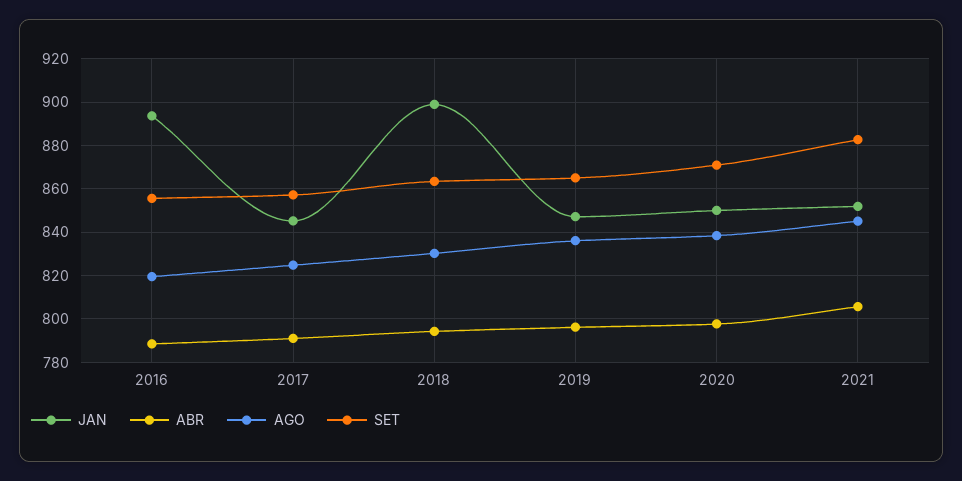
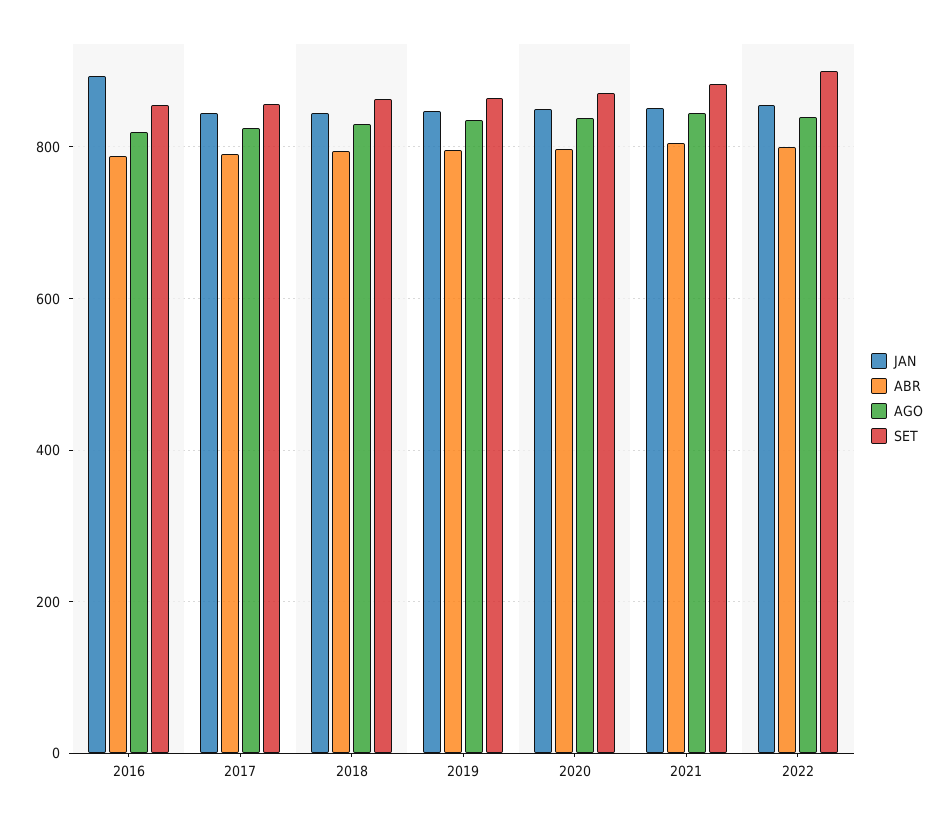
JAN, 2018: 900 -> 840
JAN, 2022: none -> 860
ABR, 2022: none -> 800
AGO, 2022: none -> 840
SET, 2022: none -> 900

